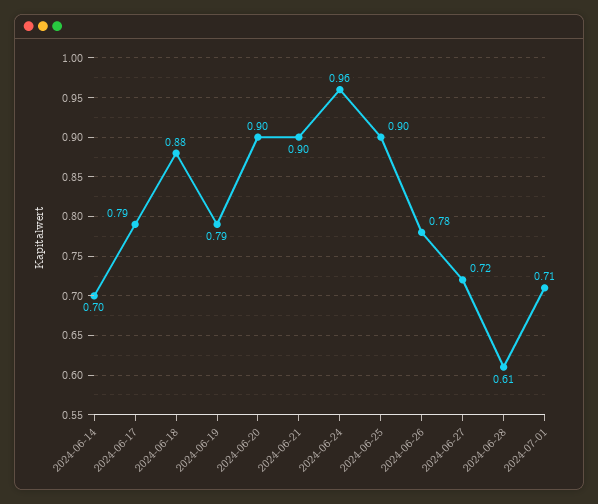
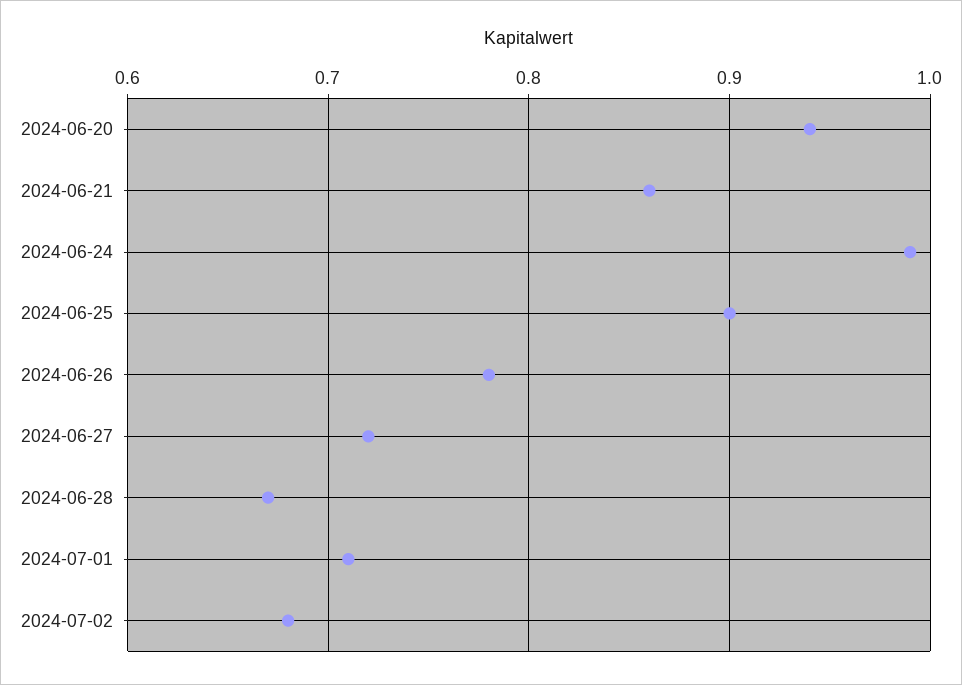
2024-06-14: 0.7 -> none
2024-06-17: 0.79 -> none
2024-06-18: 0.88 -> none
2024-06-19: 0.79 -> none
2024-06-20: 0.9 -> 0.94
2024-06-21: 0.9 -> 0.86
2024-06-24: 0.96 -> 0.99
2024-06-28: 0.61 -> 0.67
2024-07-02: none -> 0.68

